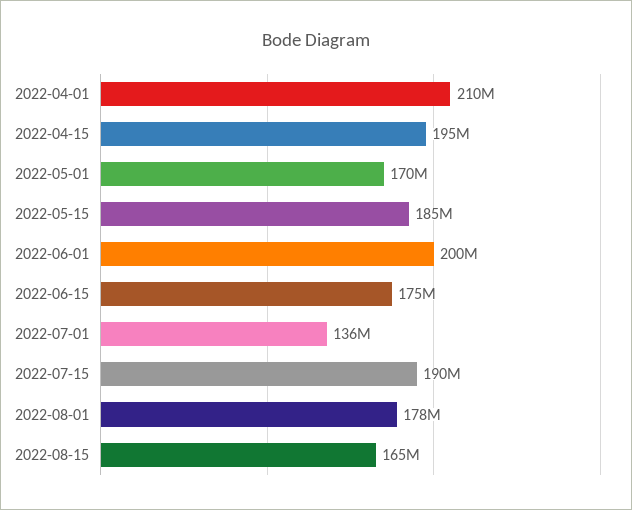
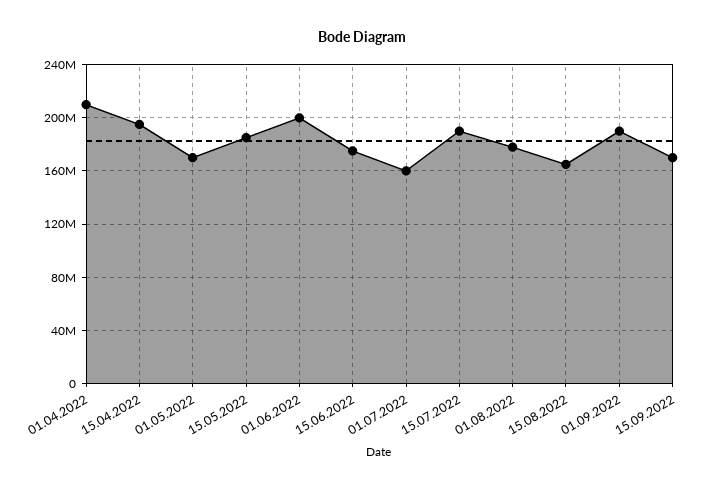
2022-07-01: 136000000 -> 160000000
01.09.2022: none -> 190000000
15.09.2022: none -> 170000000

